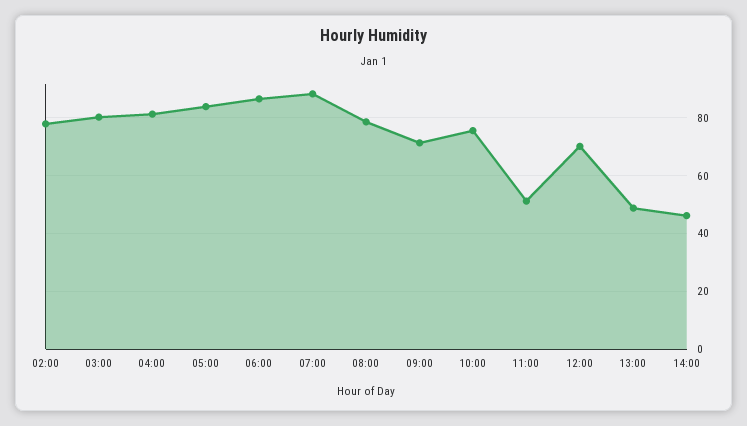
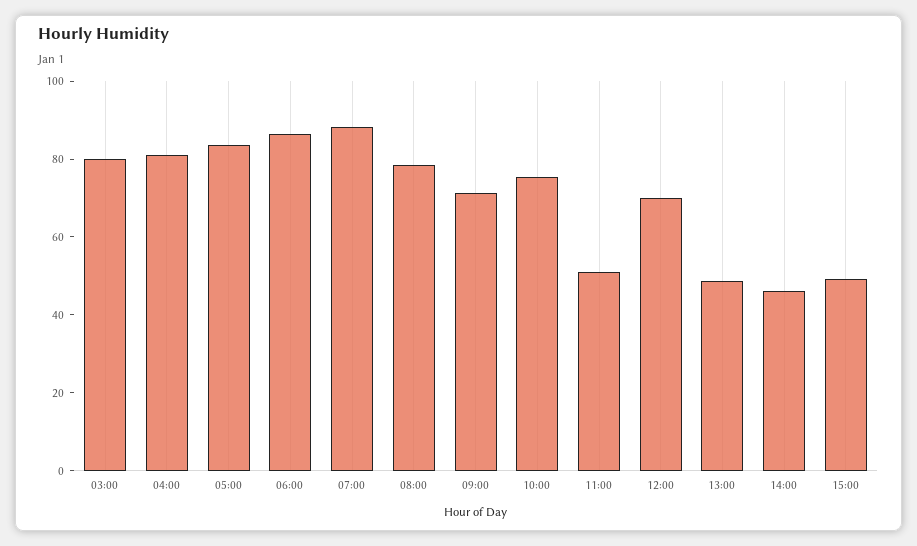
02:00: 77.5 -> none
15:00: none -> 50

